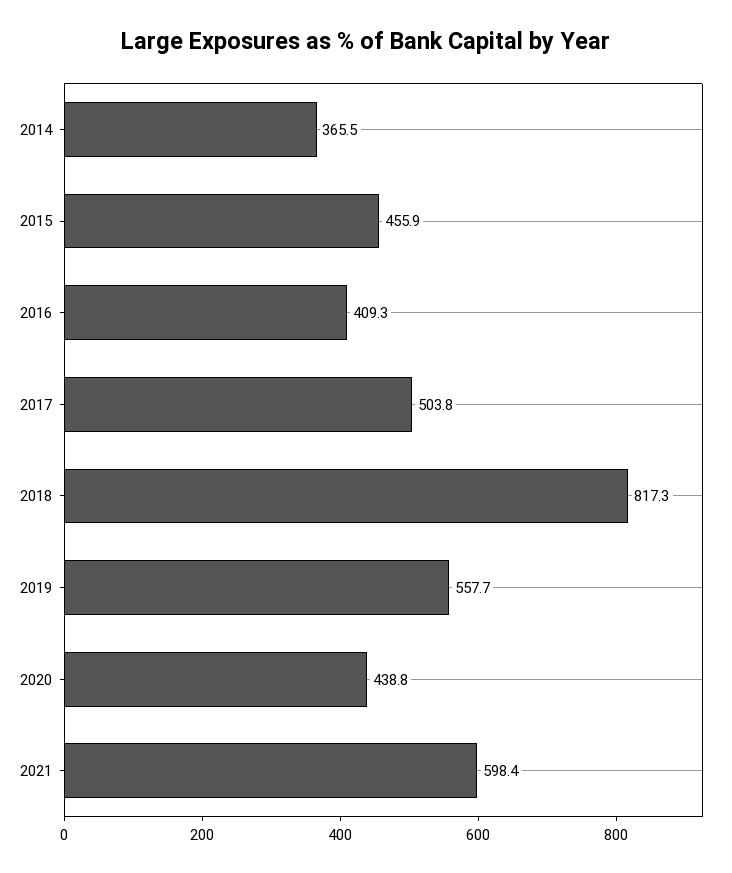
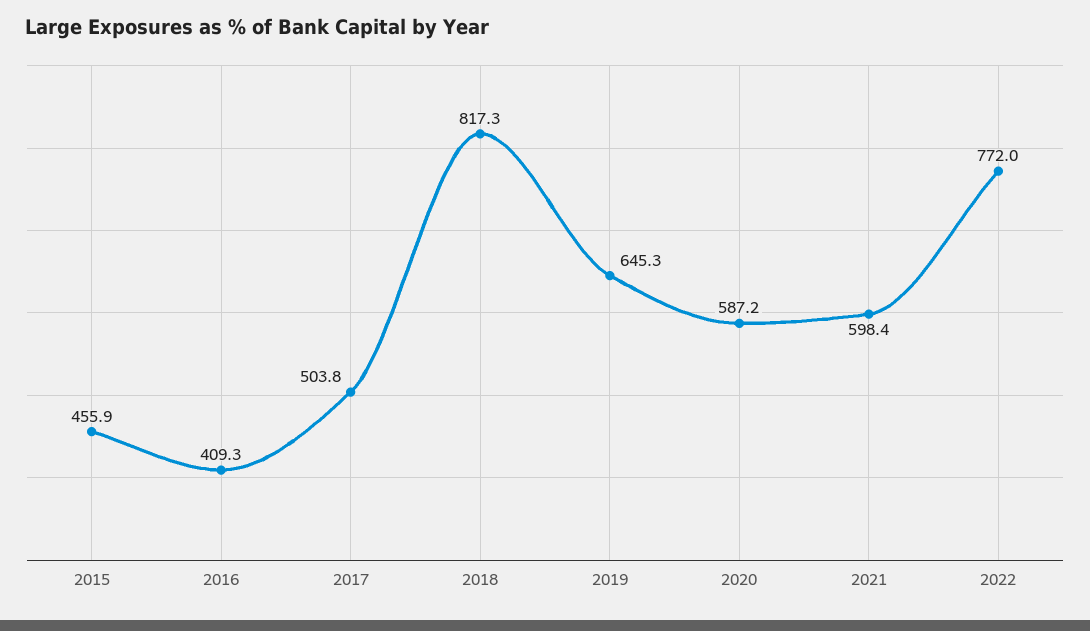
2014: 365.5 -> none
2019: 557.7 -> 645.3
2020: 438.8 -> 587.2
2022: none -> 772

